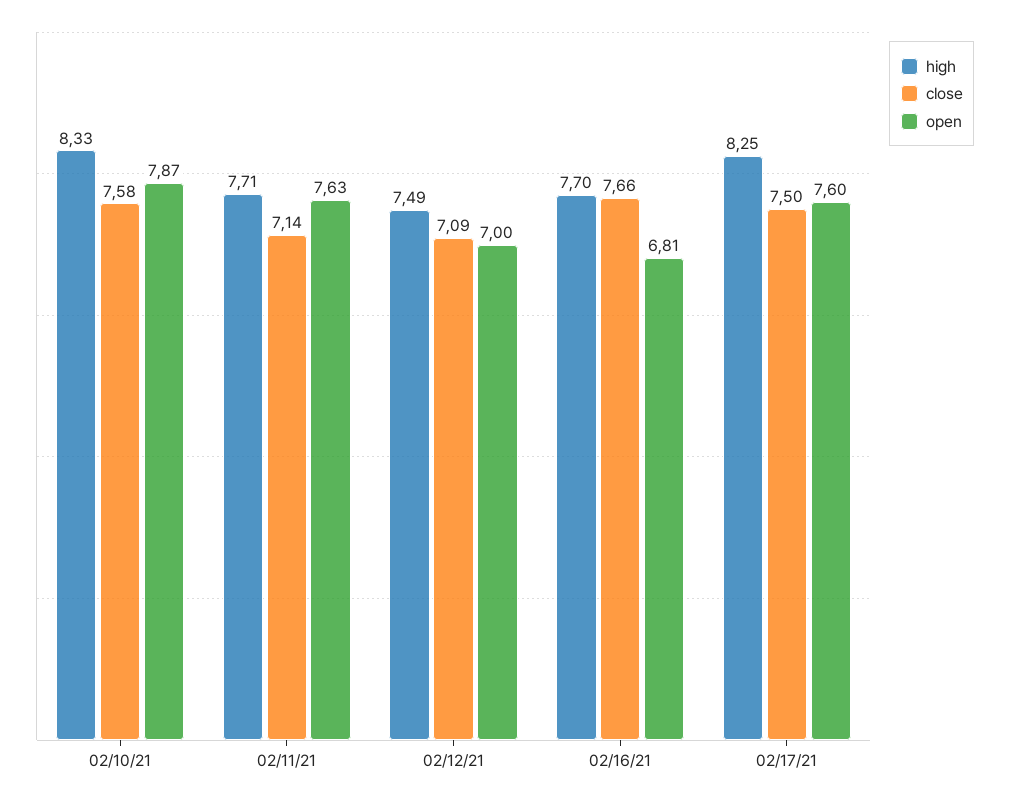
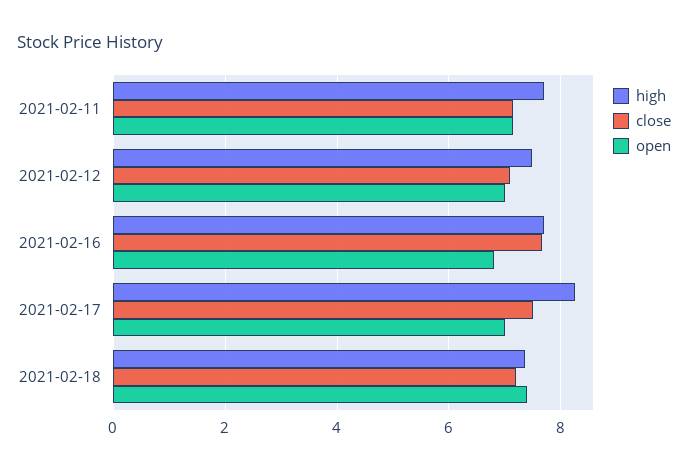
high, 02/10/21: 8.33 -> none
close, 02/10/21: 7.58 -> none
open, 02/10/21: 7.87 -> none
open, 02/11/21: 7.63 -> 7.2
open, 02/17/21: 7.6 -> 7
high, 2021-02-18: none -> 7.4
close, 2021-02-18: none -> 7.2
open, 2021-02-18: none -> 7.4

